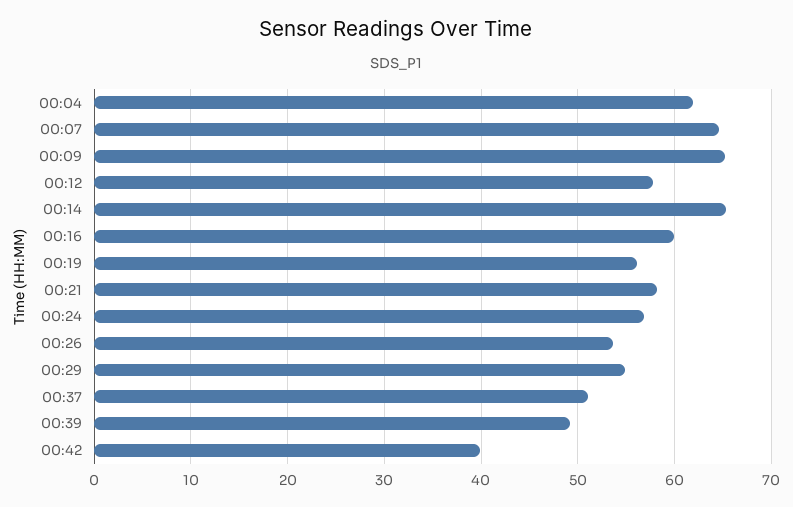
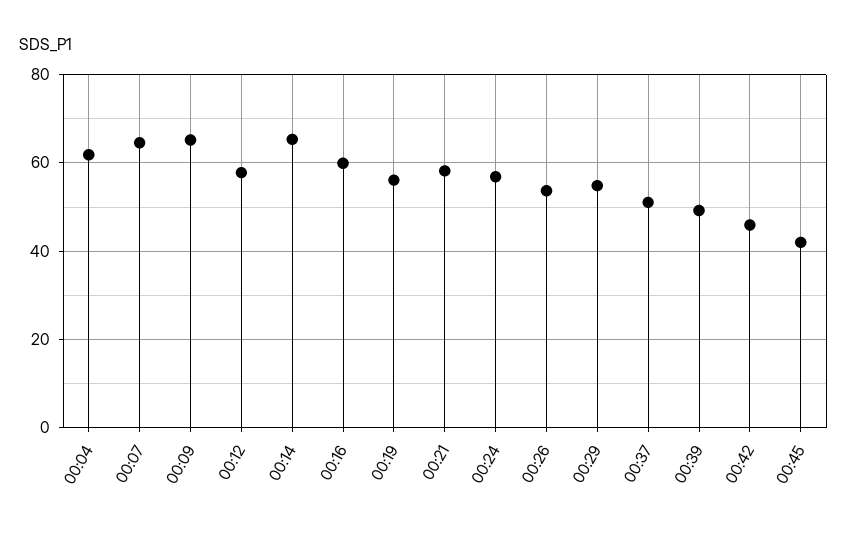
00:42: 40 -> 46
00:45: none -> 42

